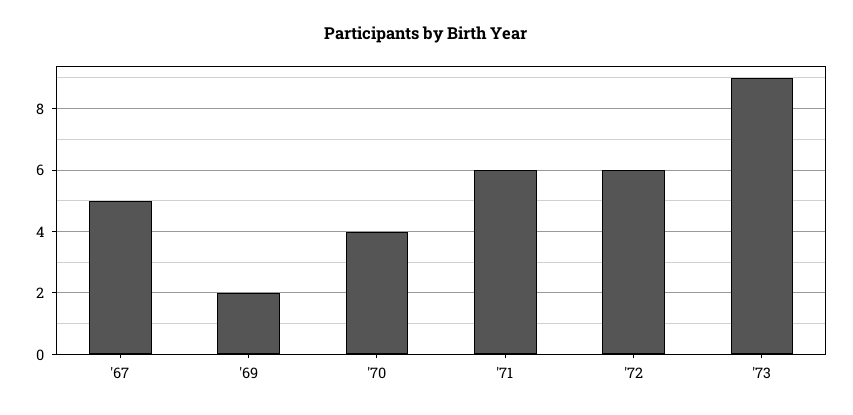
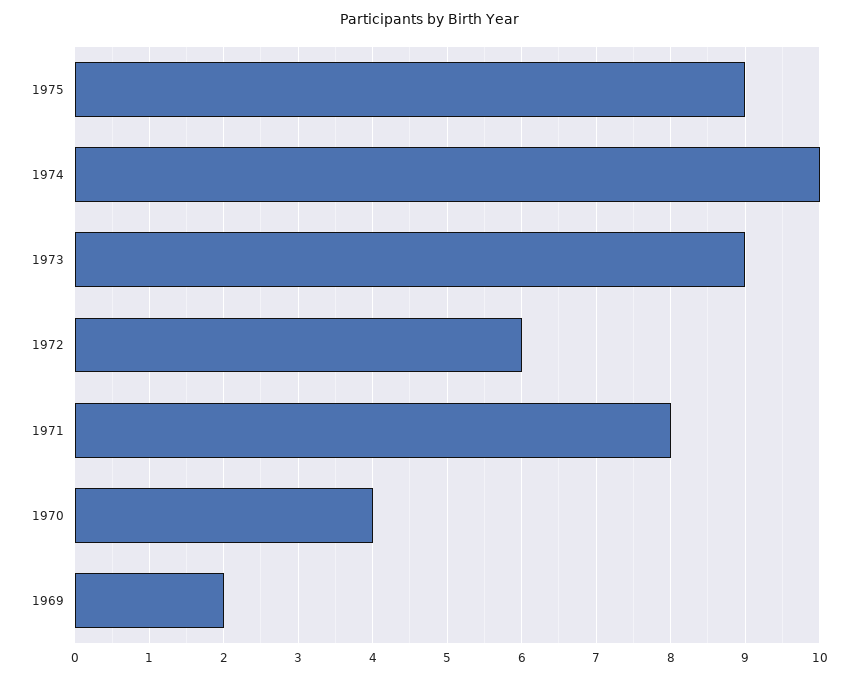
'67: 5 -> none
'71: 6 -> 8
1975: none -> 9
1974: none -> 10

